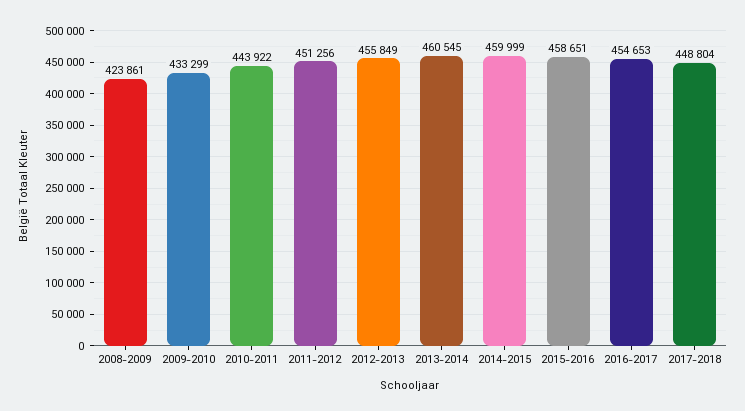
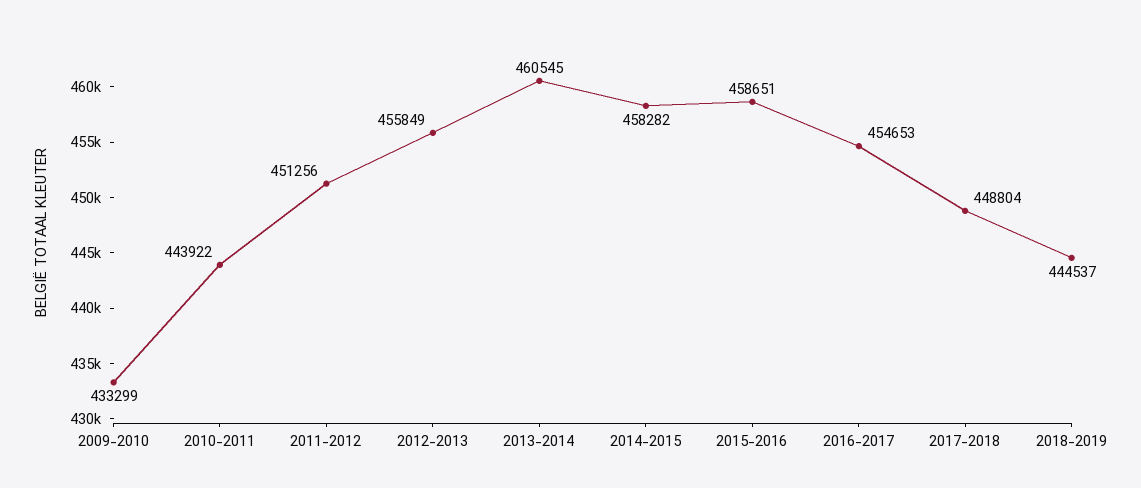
2008-2009: 423861 -> none
2014-2015: 459999 -> 458282
2018-2019: none -> 444537

